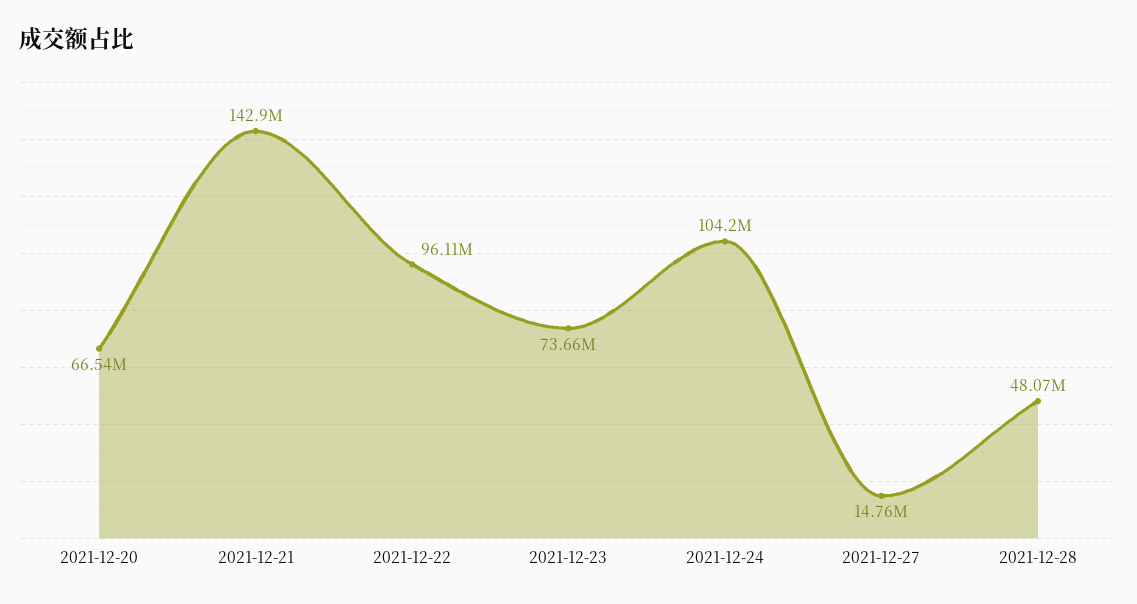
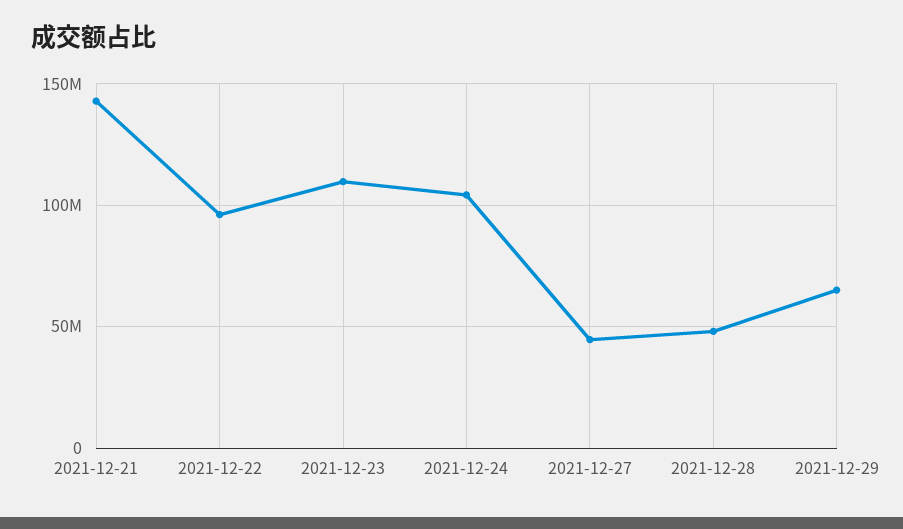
2021-12-20: 66540000 -> none
2021-12-23: 73660000 -> 110000000
2021-12-27: 14760000 -> 45000000
2021-12-29: none -> 65000000

